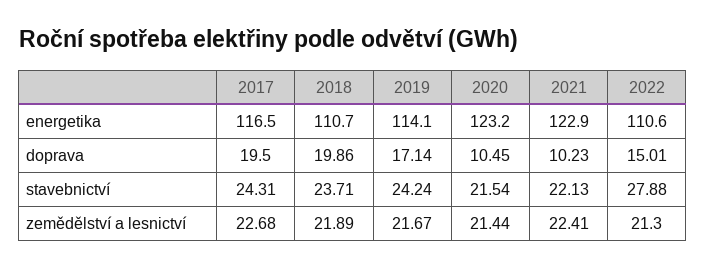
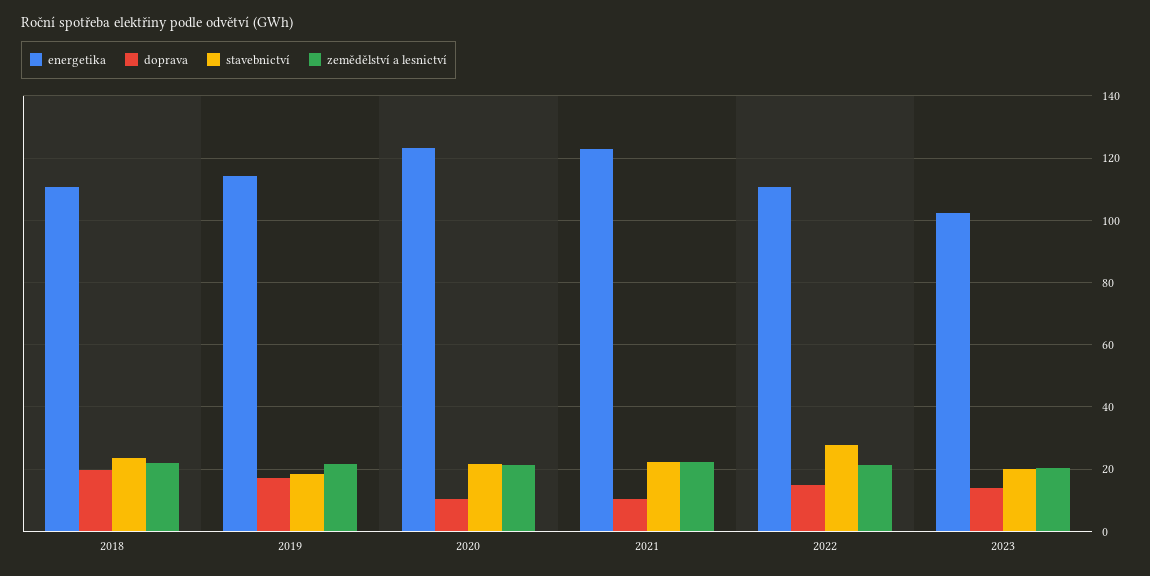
energetika, 2017: 116.5 -> none
doprava, 2017: 19.5 -> none
stavebnictví, 2017: 24.31 -> none
stavebnictví, 2019: 24.24 -> 18
zemědělství a lesnictví, 2017: 22.68 -> none
energetika, 2023: none -> 102
doprava, 2023: none -> 14
stavebnictví, 2023: none -> 20
zemědělství a lesnictví, 2023: none -> 20

